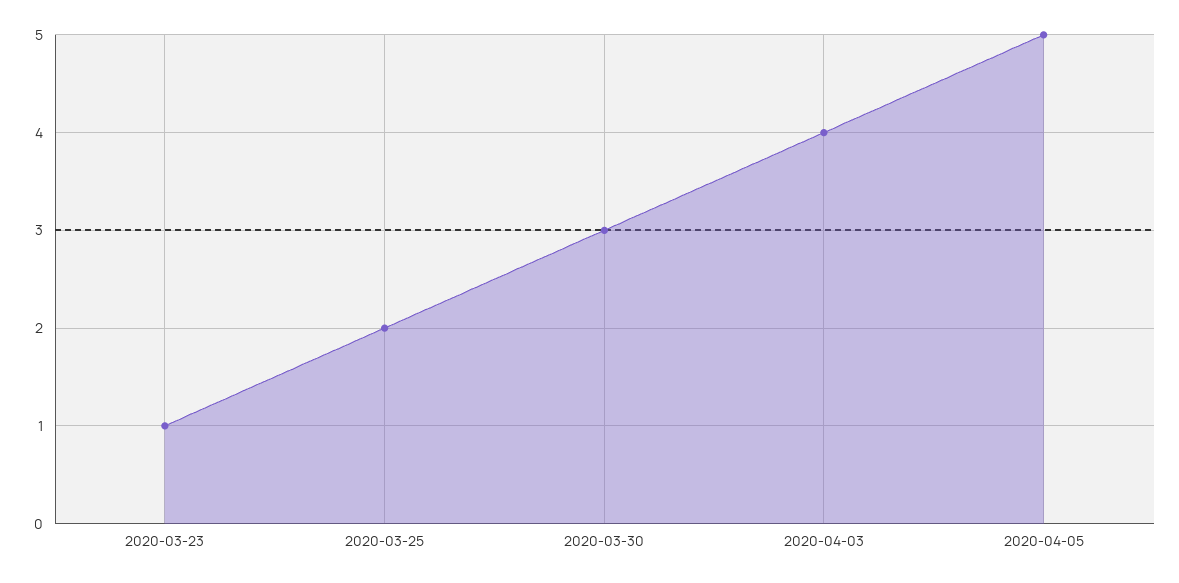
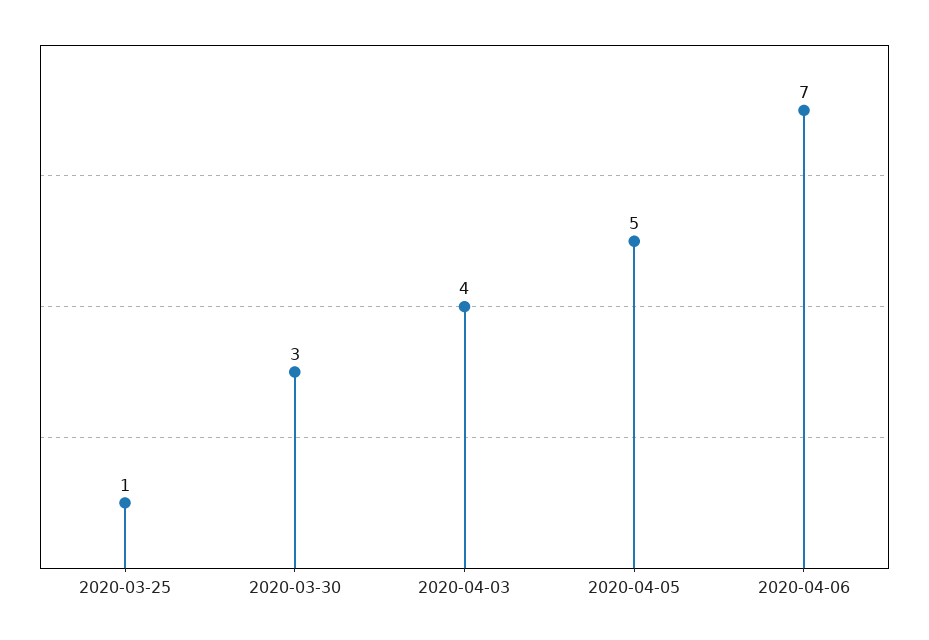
2020-03-23: 1 -> none
2020-03-25: 2 -> 1
2020-04-06: none -> 7

